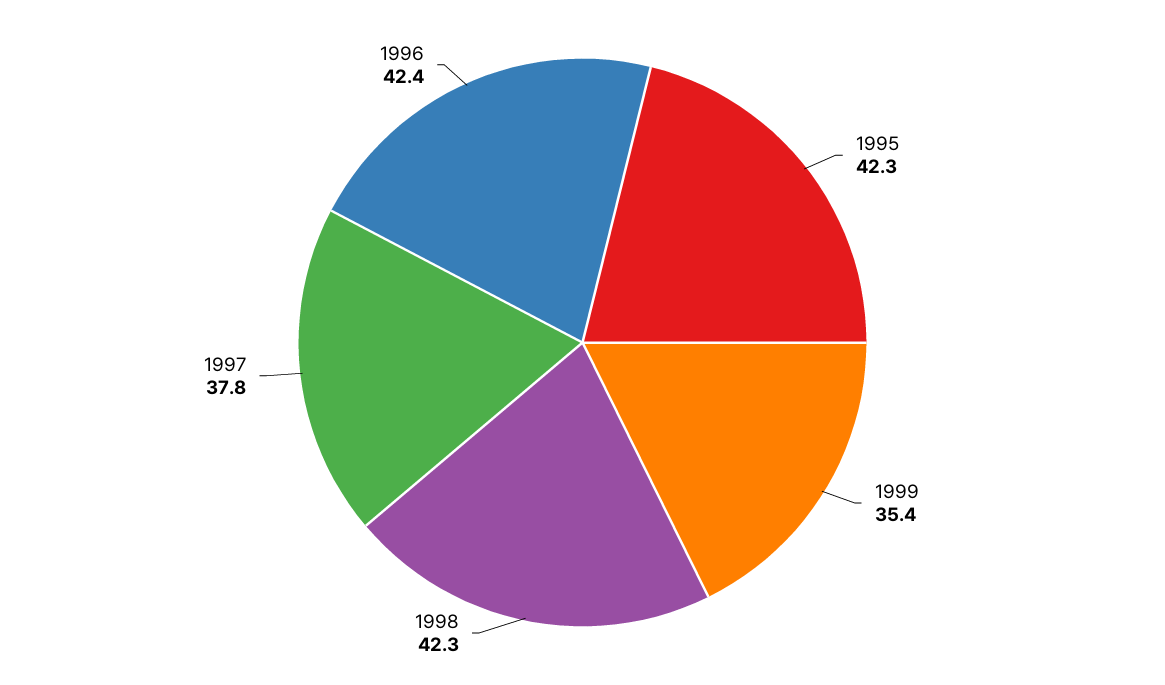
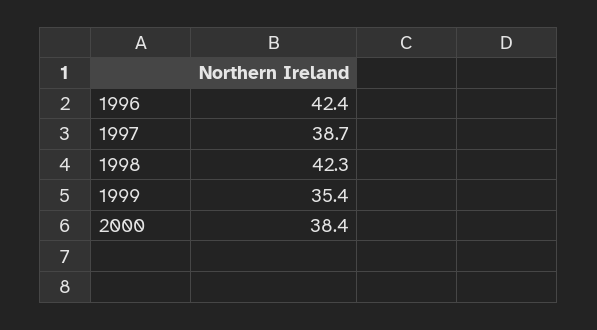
1995: 42.3 -> none
1997: 37.8 -> 38.7
2000: none -> 38.4

